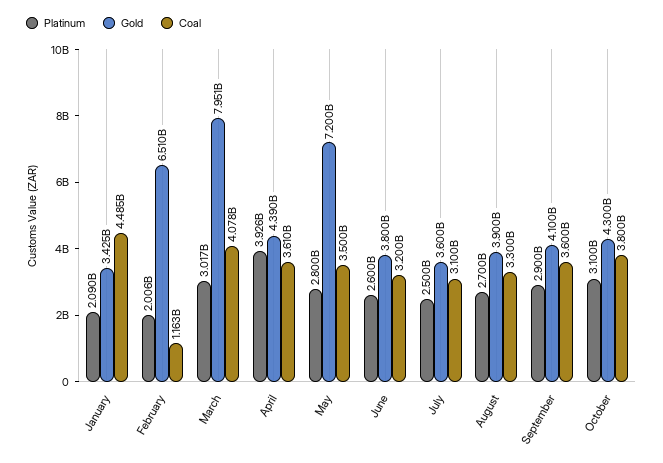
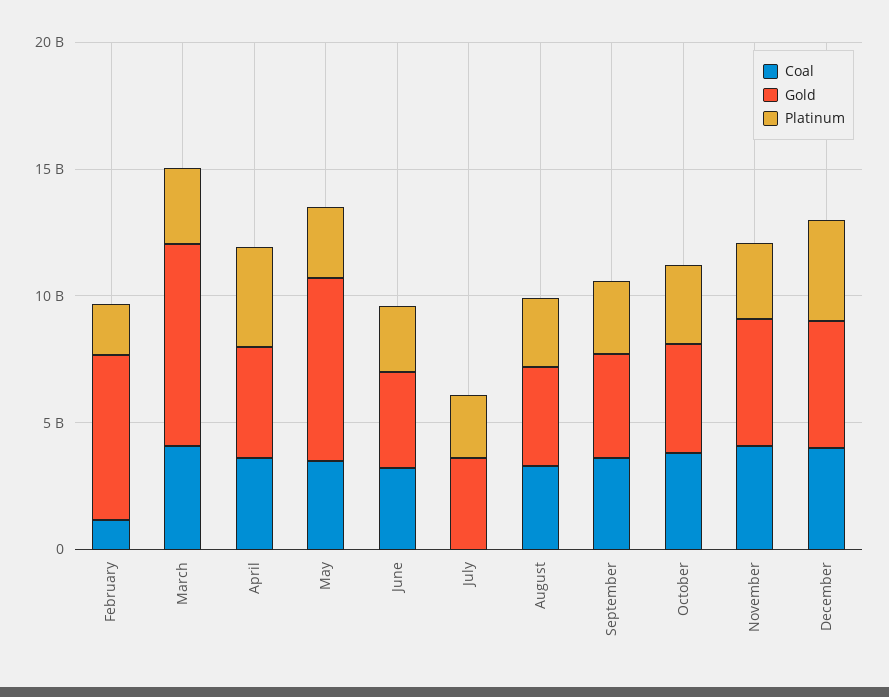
Platinum, January: 2090000000 -> none
Gold, January: 3425000000 -> none
Coal, January: 4485000000 -> none
Coal, July: 3100000000 -> 0
Coal, November: none -> 4000000000
Gold, November: none -> 5000000000
Platinum, November: none -> 3000000000
Coal, December: none -> 4000000000
Gold, December: none -> 5000000000
Platinum, December: none -> 4000000000

